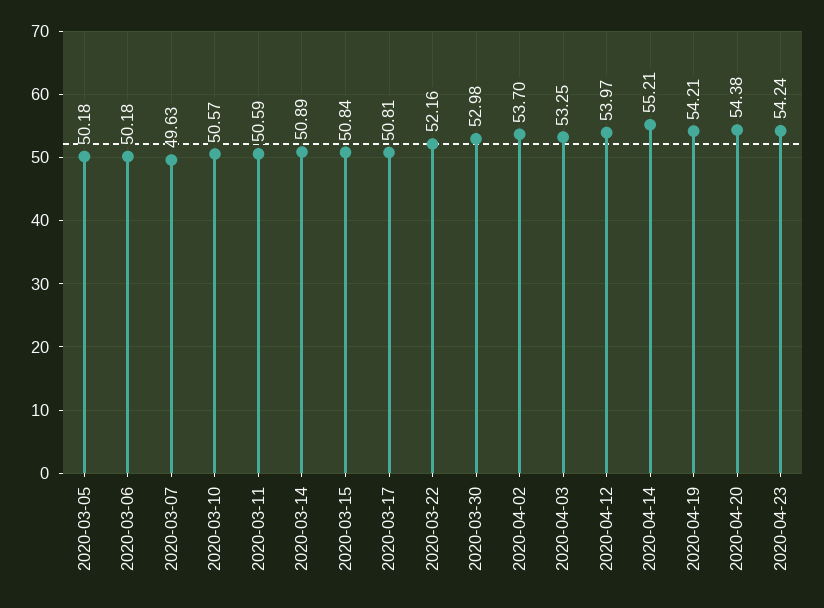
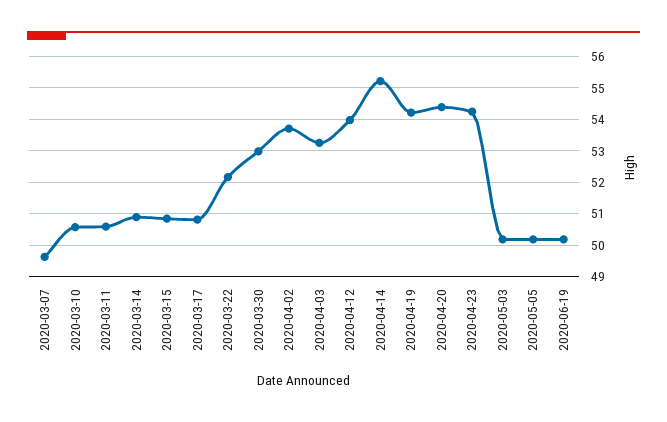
2020-03-05: 50.18 -> none
2020-03-06: 50.18 -> none
2020-05-03: none -> 50.2
2020-05-05: none -> 50.2
2020-06-19: none -> 50.2

